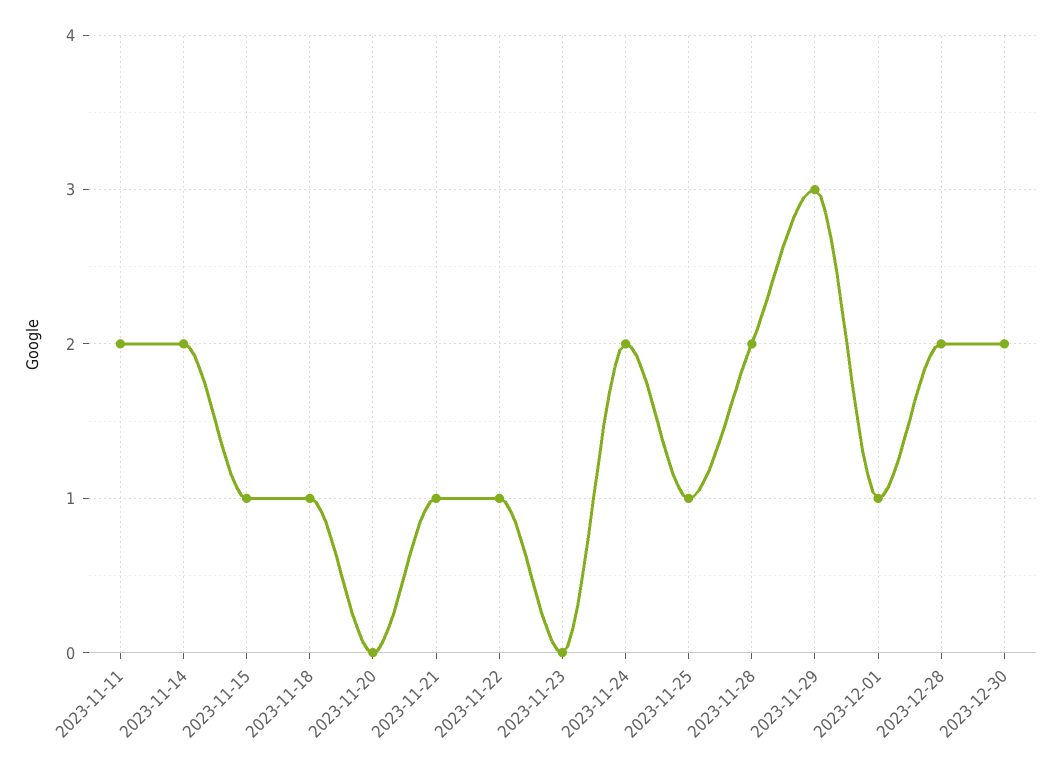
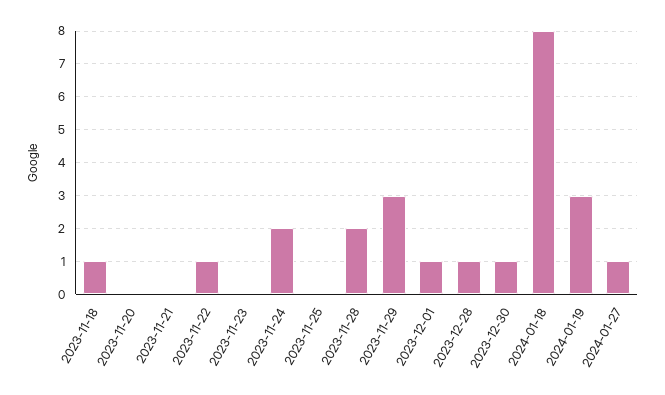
2023-11-11: 2 -> none
2023-11-14: 2 -> none
2023-11-15: 1 -> none
2023-11-21: 1 -> 0
2023-11-25: 1 -> 0
2023-12-28: 2 -> 1
2023-12-30: 2 -> 1
2024-01-18: none -> 8
2024-01-19: none -> 3
2024-01-27: none -> 1

